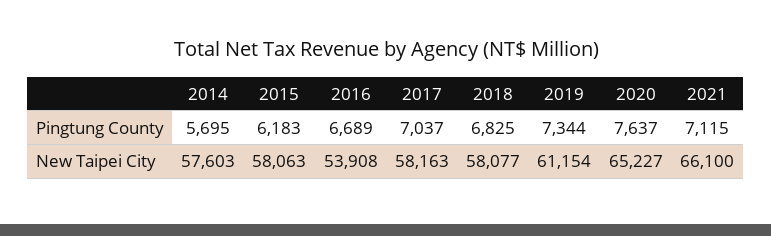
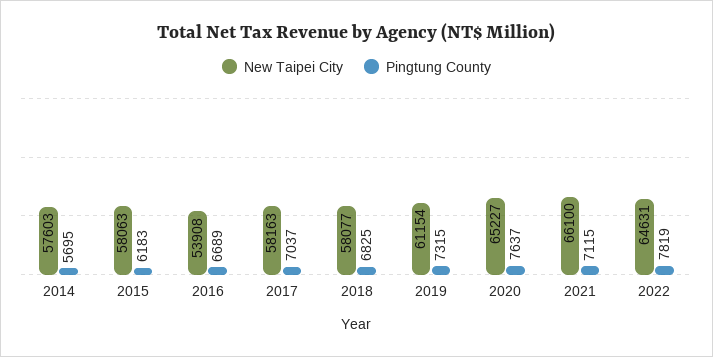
Pingtung County, 2019: 7344 -> 7315
New Taipei City, 2022: none -> 64631
Pingtung County, 2022: none -> 7819

